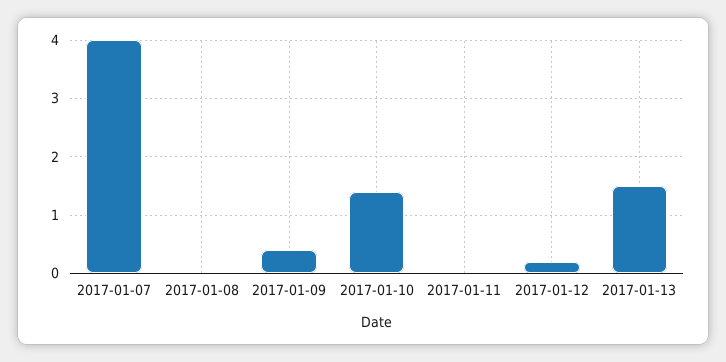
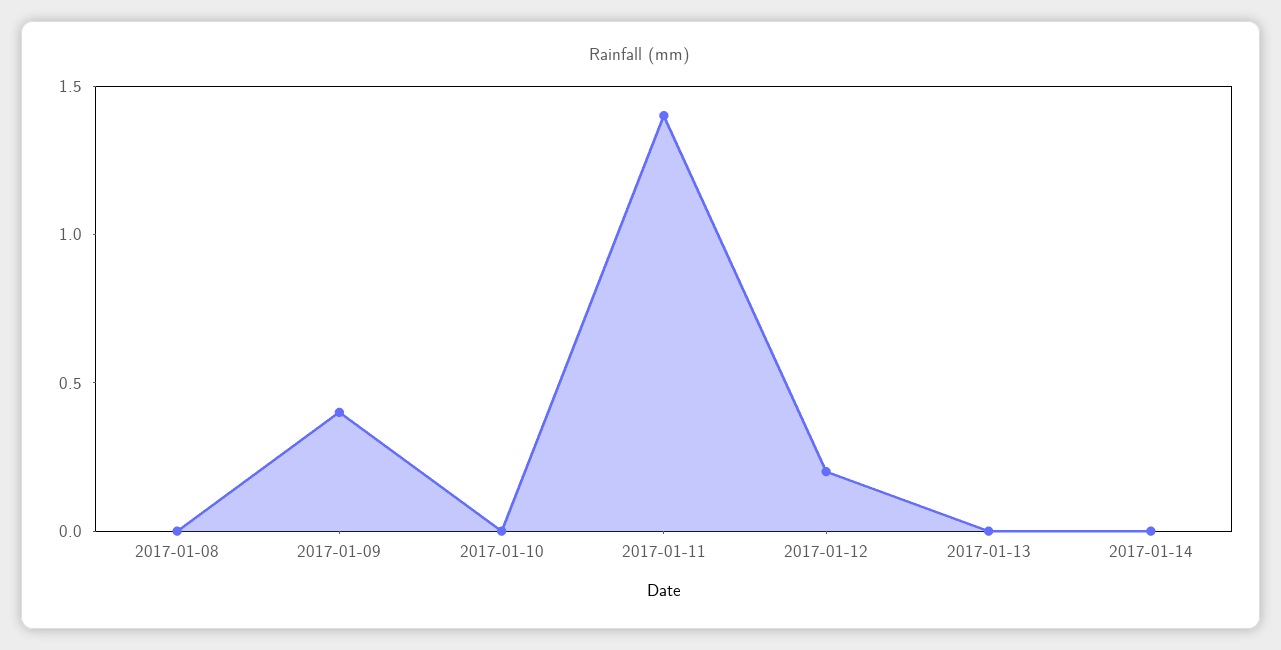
2017-01-07: 4 -> none
2017-01-10: 1.5 -> 0
2017-01-11: 0 -> 1.4
2017-01-13: 1.5 -> 0
2017-01-14: none -> 0

